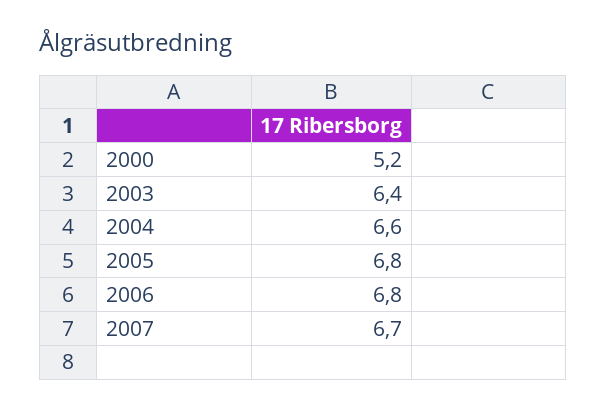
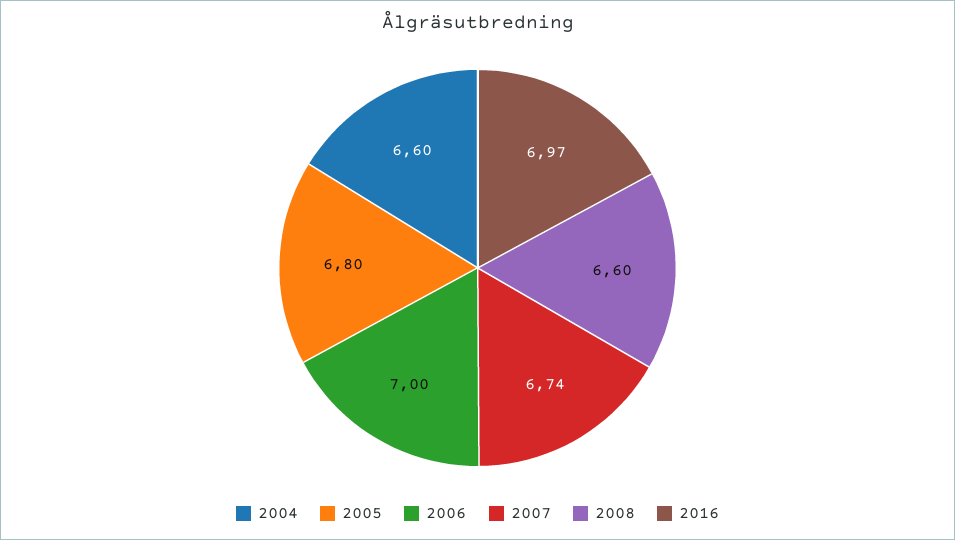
2000: 5.2 -> none
2003: 6.4 -> none
2006: 6.8 -> 7
2007: 6.7 -> 6.74
2008: none -> 6.6
2016: none -> 6.97

